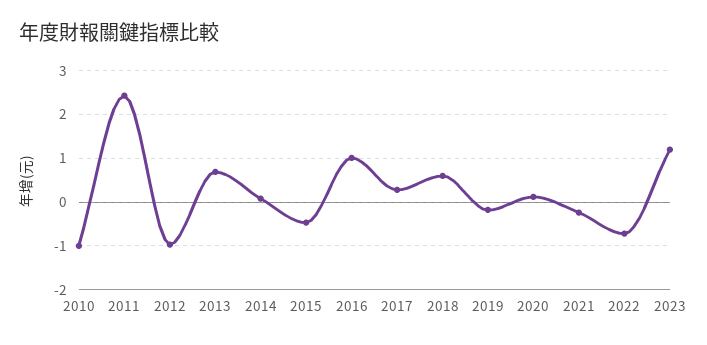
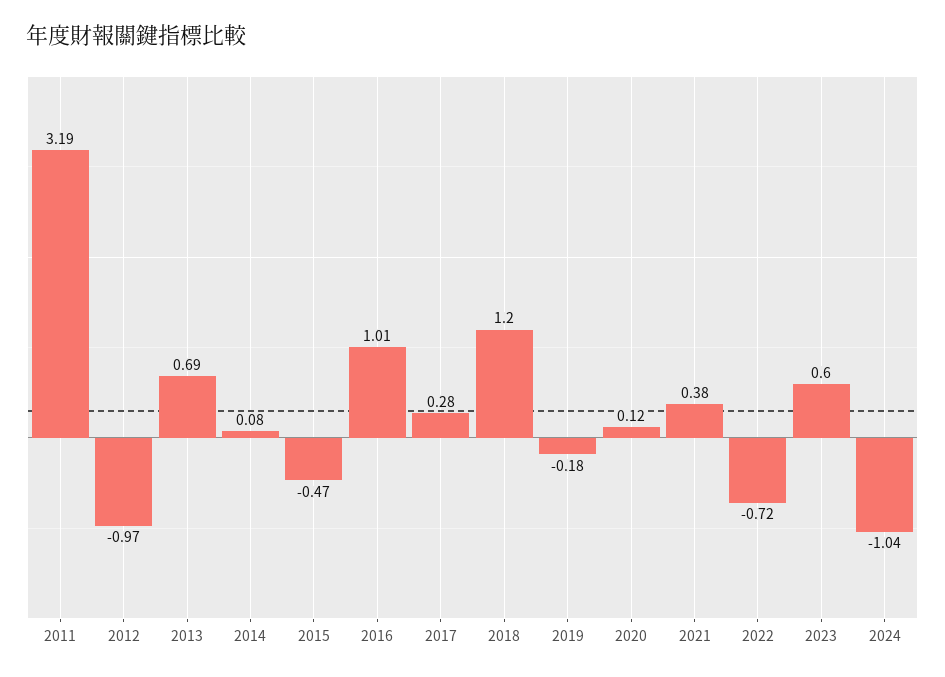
2010: -1 -> none
2011: 2.4 -> 3.19
2018: 0.6 -> 1.2
2021: -0.2 -> 0.38
2023: 1.2 -> 0.6
2024: none -> -1.04

